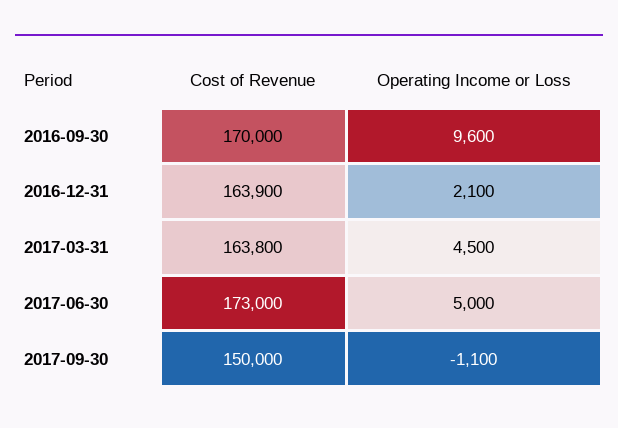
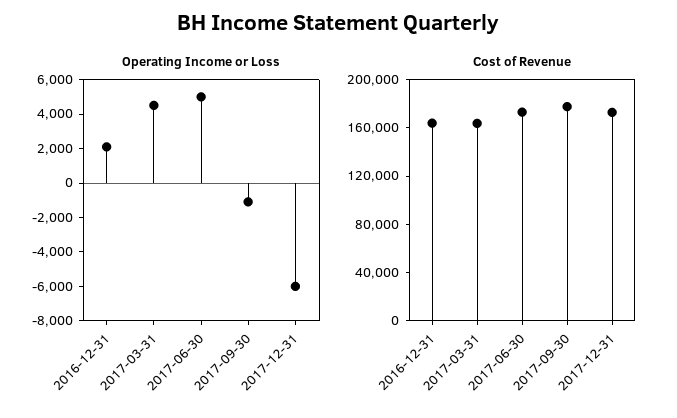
Cost of Revenue, 2016-09-30: 170000 -> none
Operating Income or Loss, 2016-09-30: 9600 -> none
Cost of Revenue, 2017-09-30: 150000 -> 180000
Operating Income or Loss, 2017-12-31: none -> -6000
Cost of Revenue, 2017-12-31: none -> 170000

